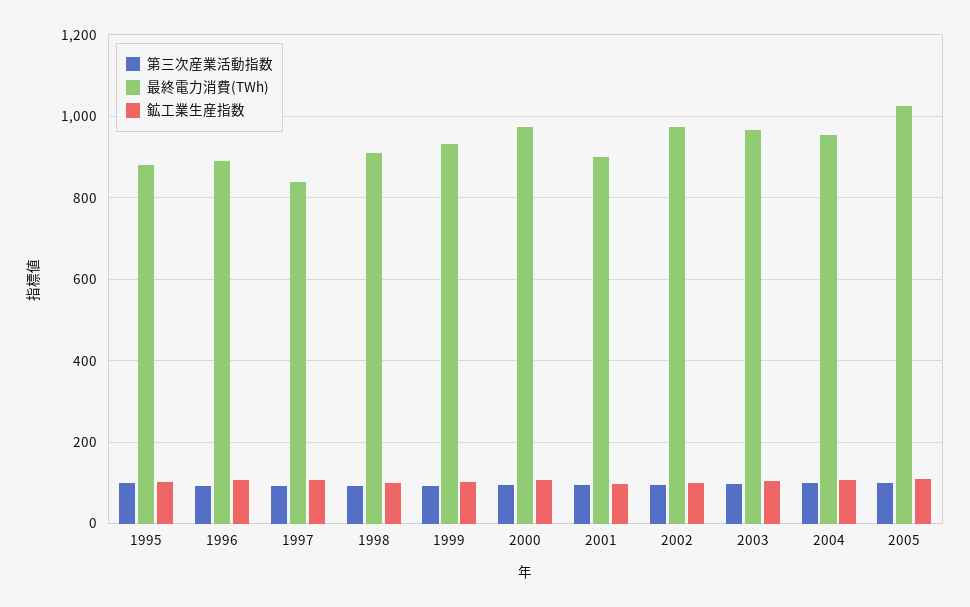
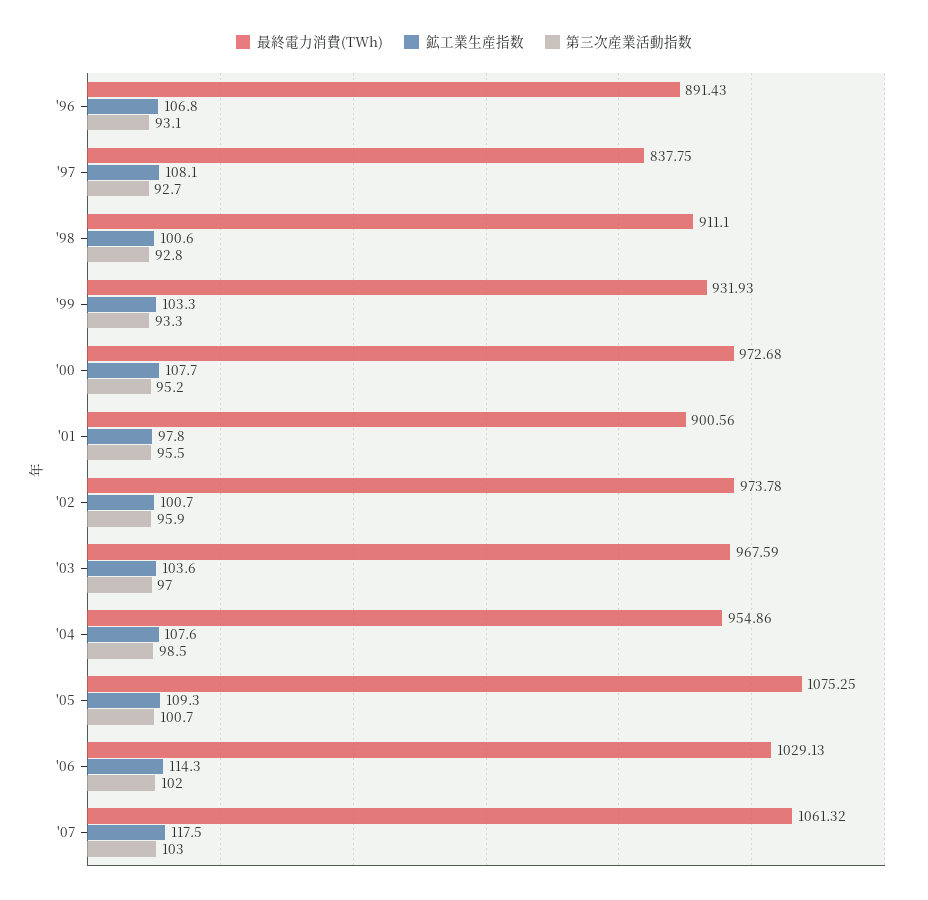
第三次産業活動指数, 1995: 100 -> none
最終電力消費(TWh), 1995: 880 -> none
鉱工業生産指数, 1995: 100 -> none
最終電力消費(TWh), 2005: 1020 -> 1075.25
最終電力消費(TWh), '06: none -> 1029.13
鉱工業生産指数, '06: none -> 114.3
第三次産業活動指数, '06: none -> 102
最終電力消費(TWh), '07: none -> 1061.32
鉱工業生産指数, '07: none -> 117.5
第三次産業活動指数, '07: none -> 103

